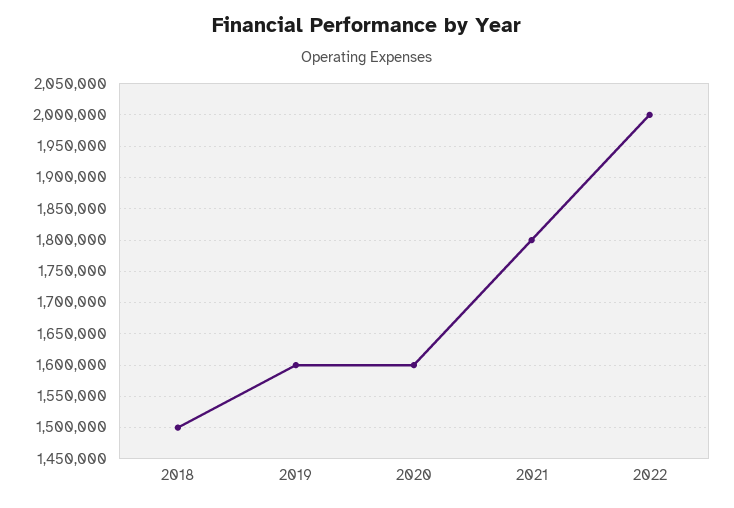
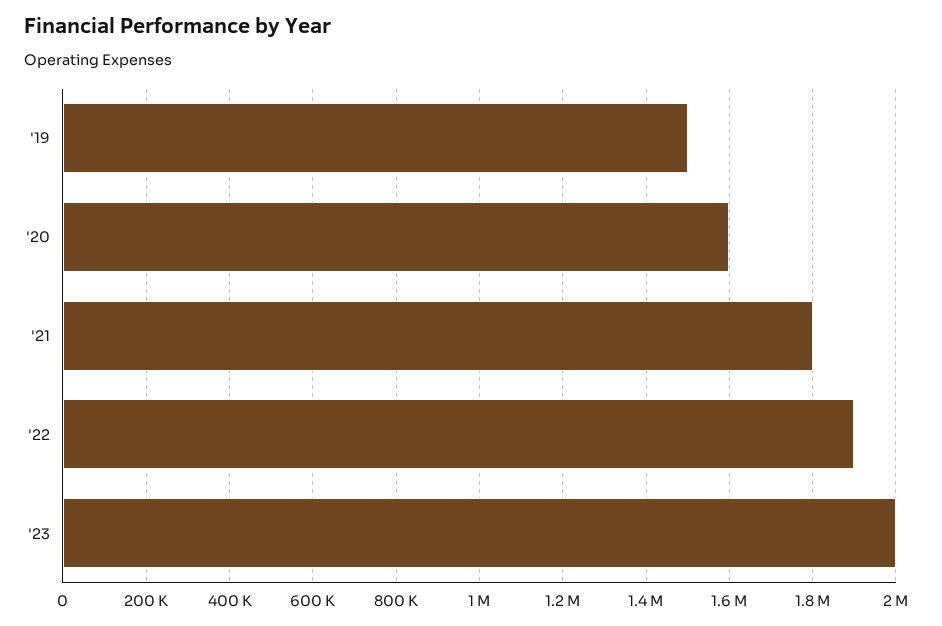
2018: 1500000 -> none
2019: 1600000 -> 1500000
2022: 2000000 -> 1900000
'23: none -> 2000000

